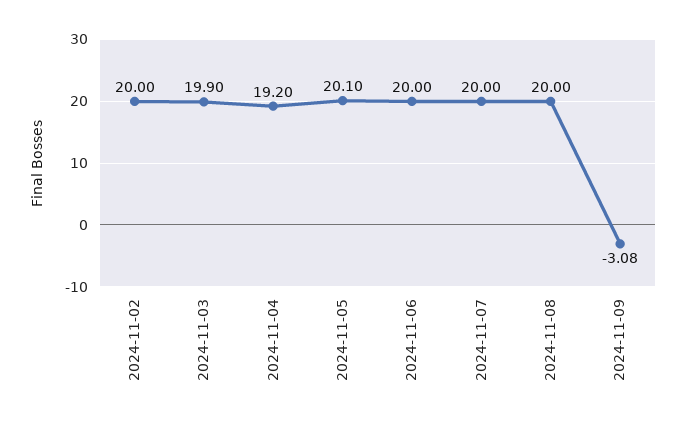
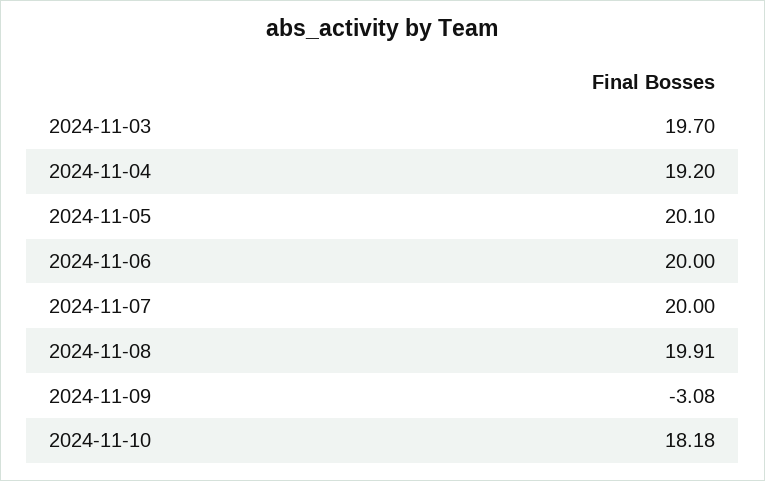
2024-11-02: 20 -> none
2024-11-03: 19.9 -> 19.7
2024-11-08: 20 -> 19.91
2024-11-10: none -> 18.18

